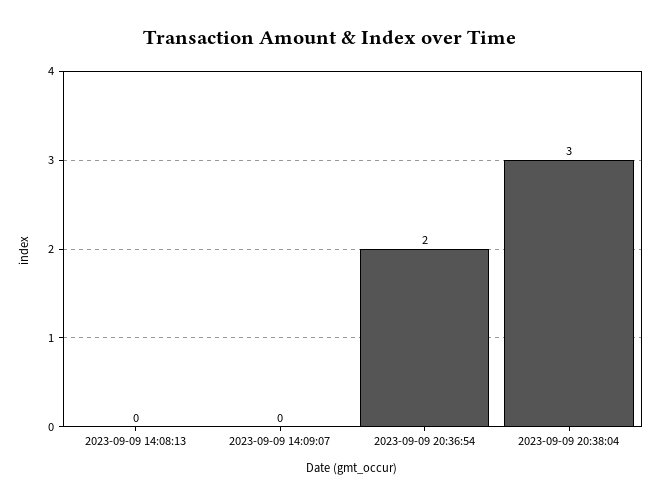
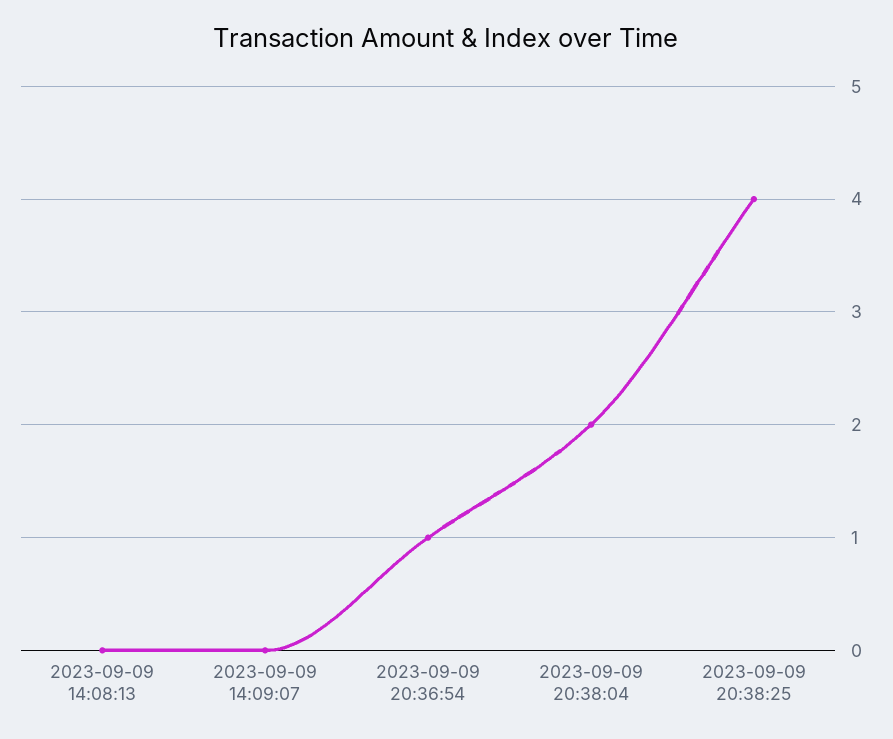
2023-09-09 20:36:54: 2 -> 1
2023-09-09 20:38:04: 3 -> 2
2023-09-09 20:38:25: none -> 4

